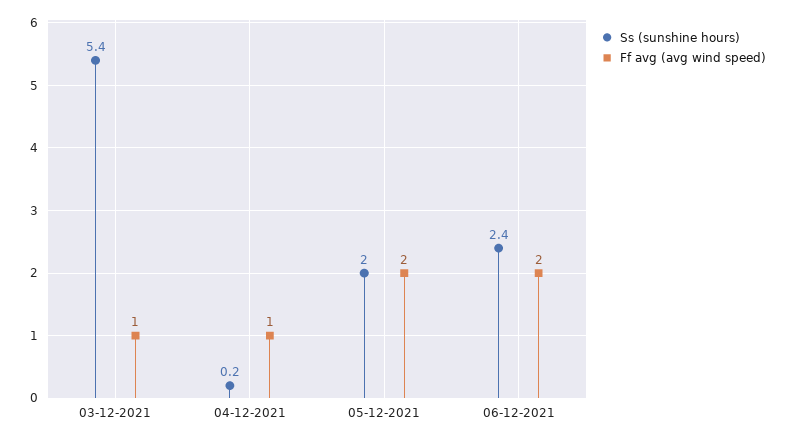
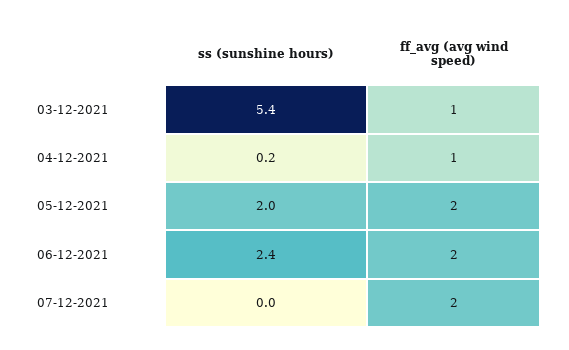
Ss (sunshine hours), 07-12-2021: none -> 0
Ff avg (avg wind speed), 07-12-2021: none -> 2

